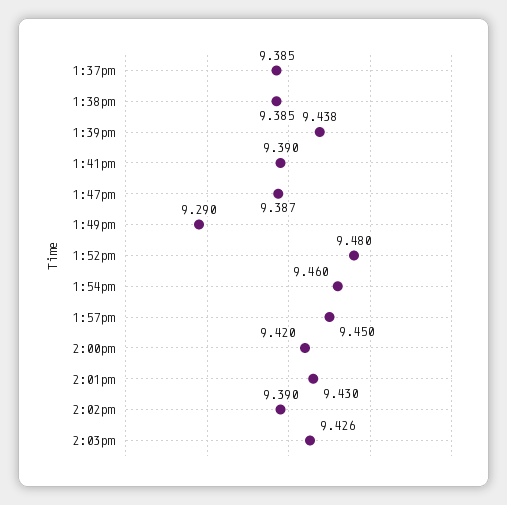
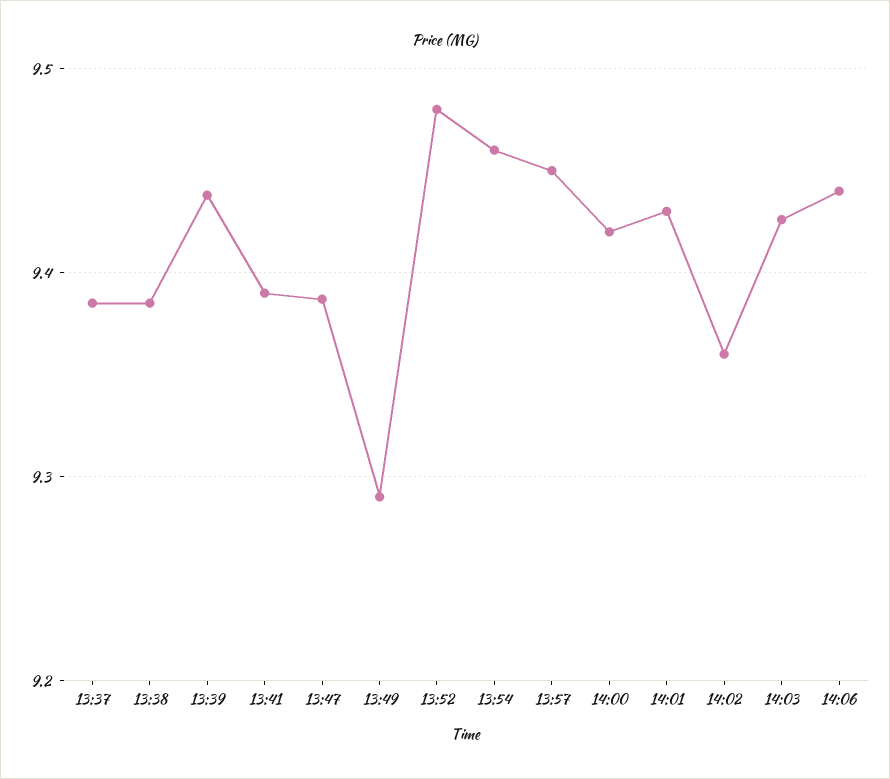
2:02pm: 9.39 -> 9.36
14:06: none -> 9.44

